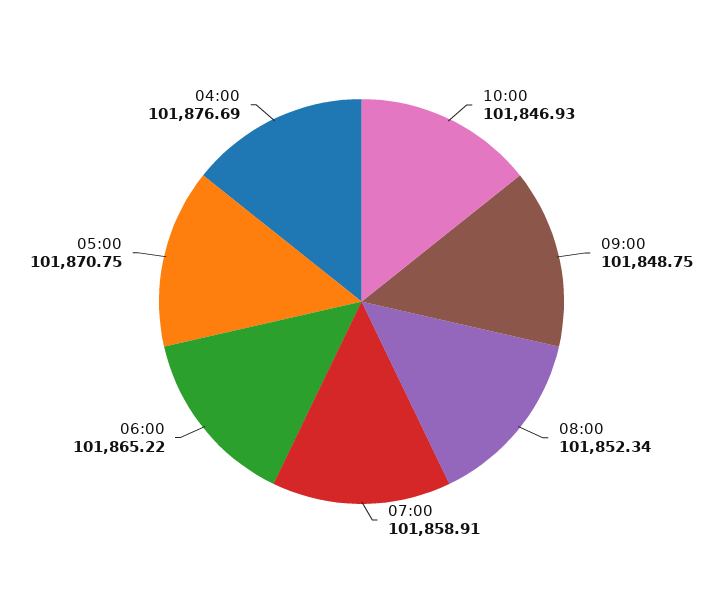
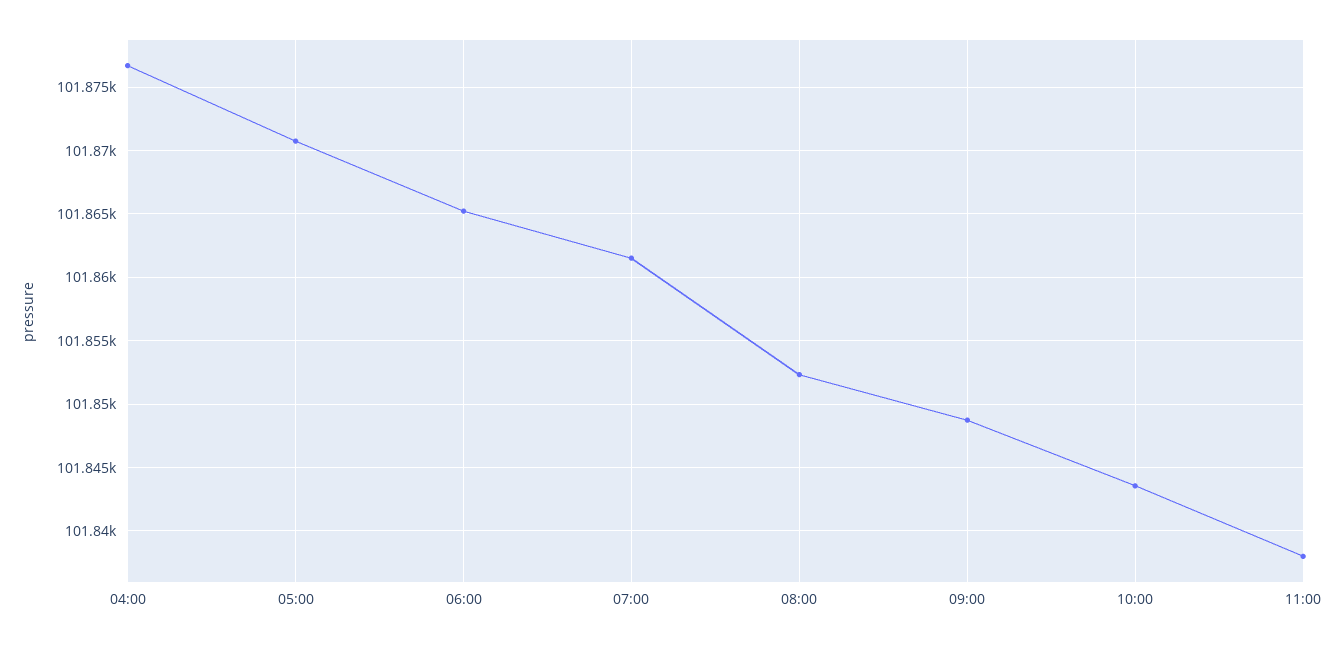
10:00: 101846.93 -> 101843.5
07:00: 101858.91 -> 101861.5
11:00: none -> 101838

